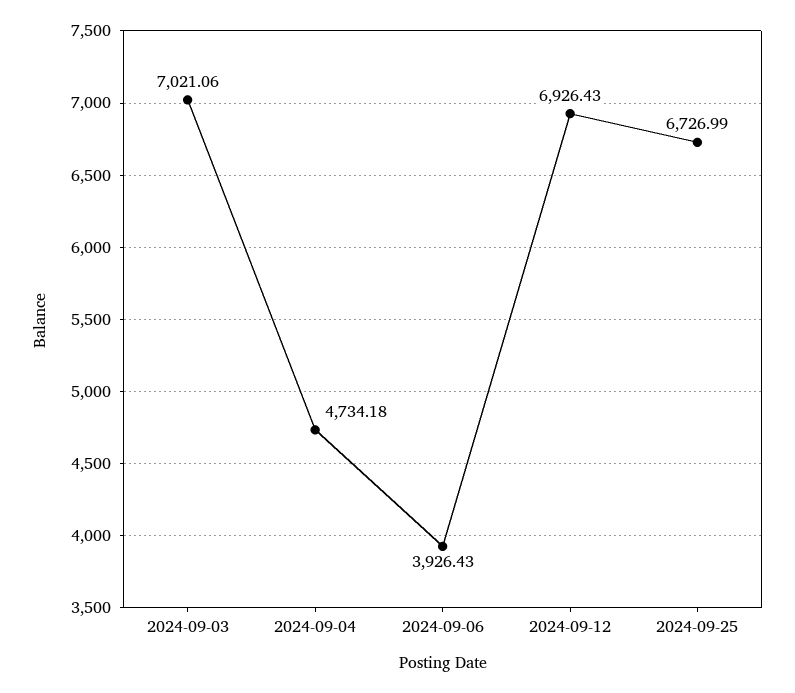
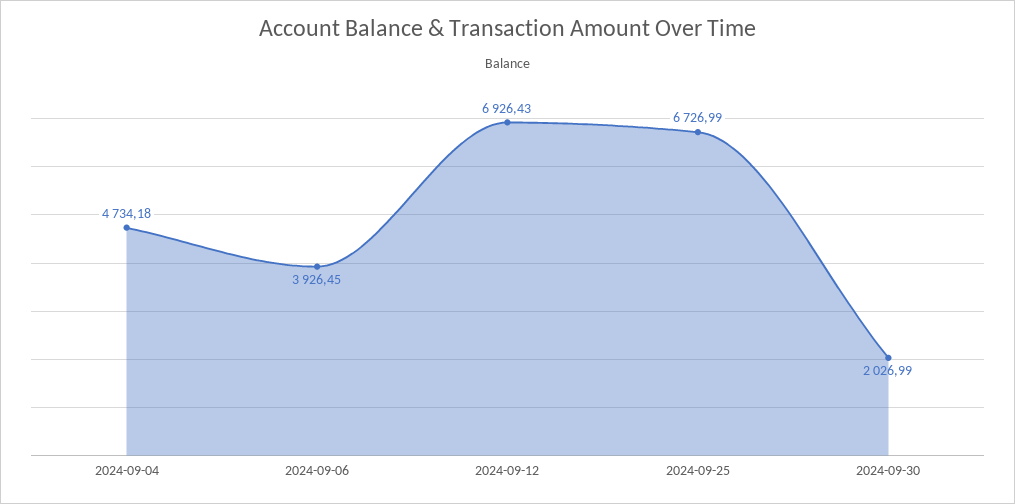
2024-09-03: 7021.06 -> none
2024-09-06: 3926.43 -> 3926.45
2024-09-30: none -> 2026.99

